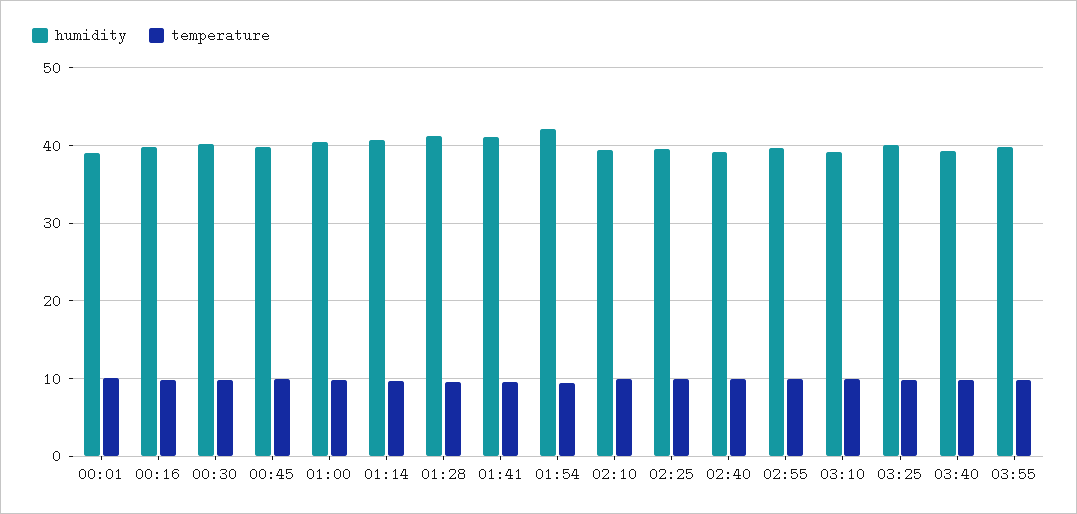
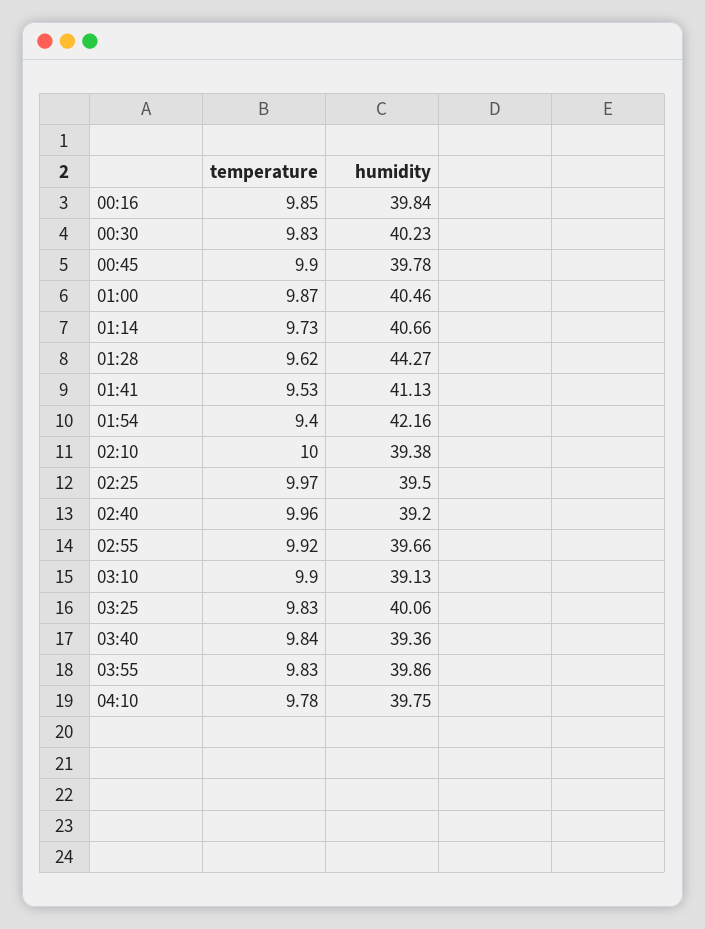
humidity, 00:01: 39 -> none
temperature, 00:01: 10 -> none
humidity, 01:28: 41 -> 44.27
temperature, 04:10: none -> 9.78
humidity, 04:10: none -> 39.75

